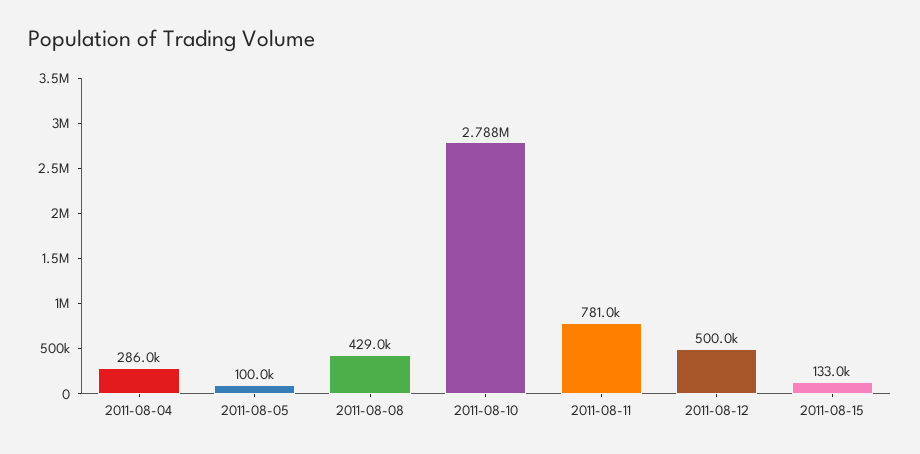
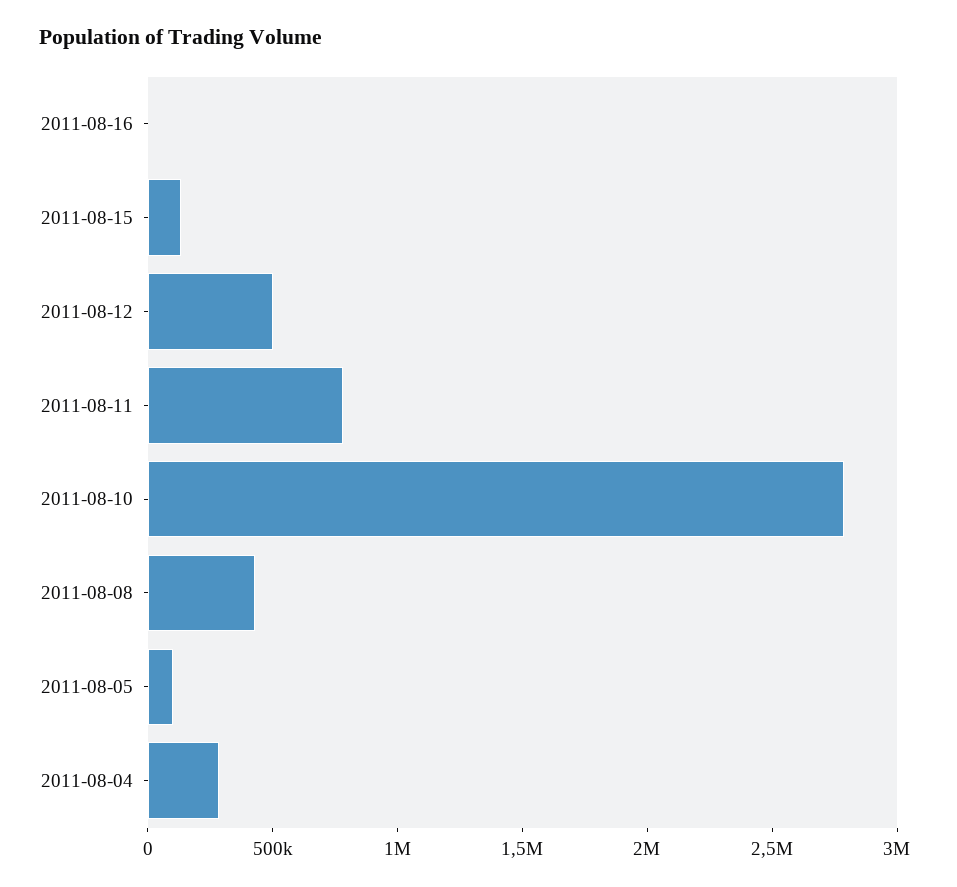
2011-08-16: none -> 0

